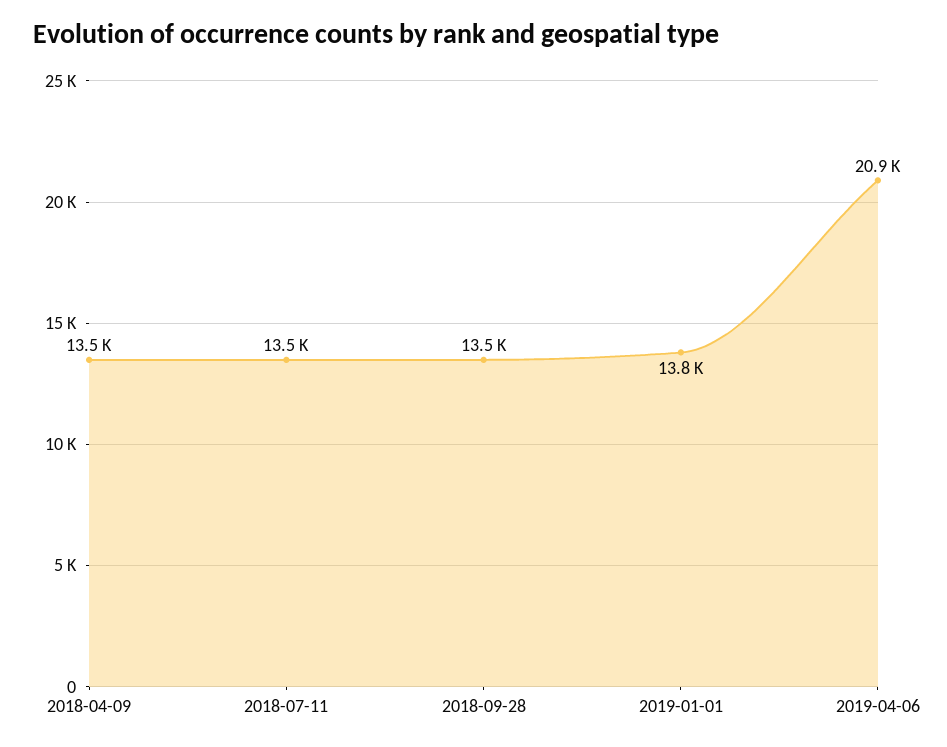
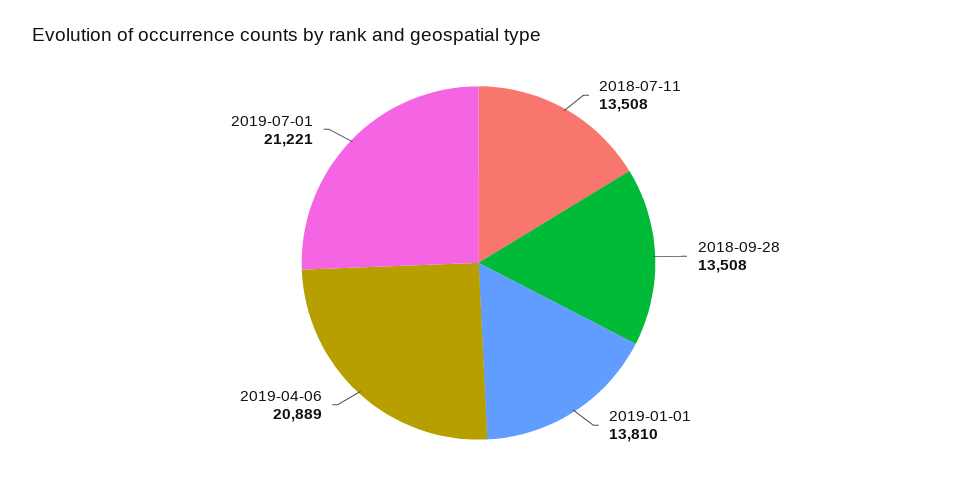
2018-04-09: 13500 -> none
2019-07-01: none -> 21221

